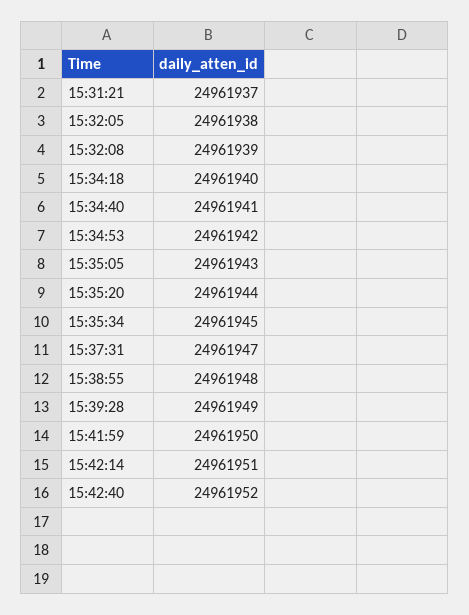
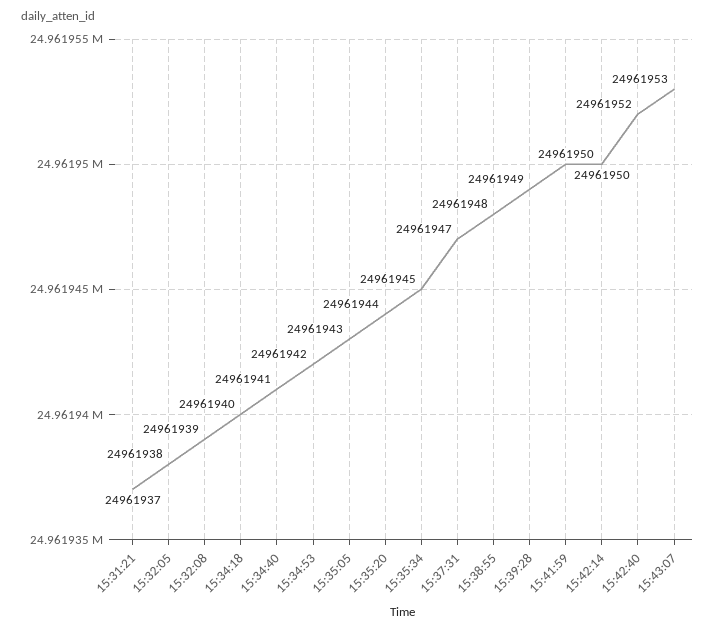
15:42:14: 24961951 -> 24961950
15:43:07: none -> 24961953

